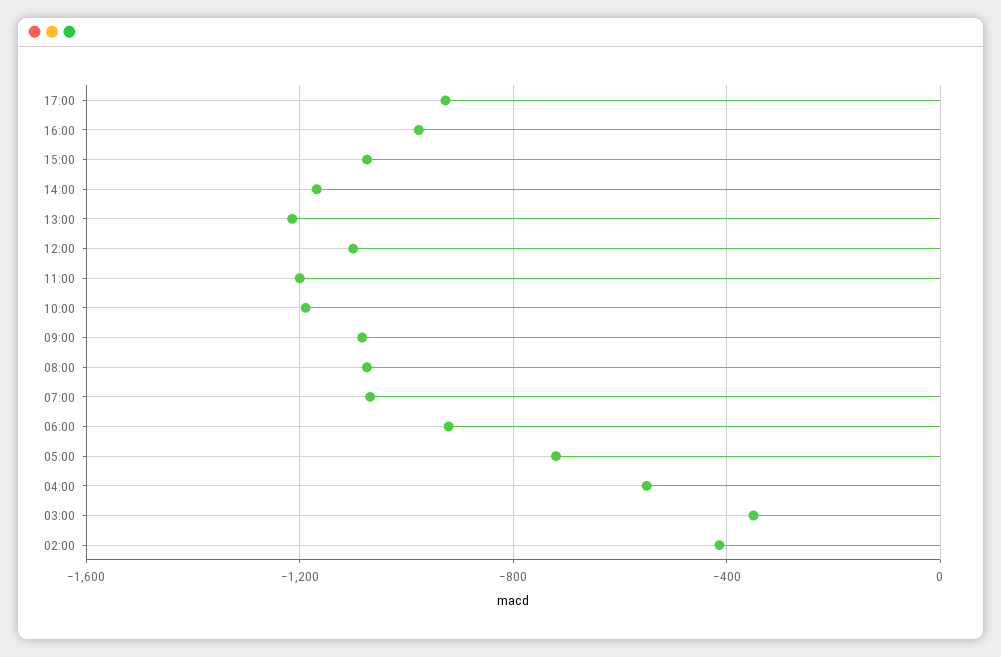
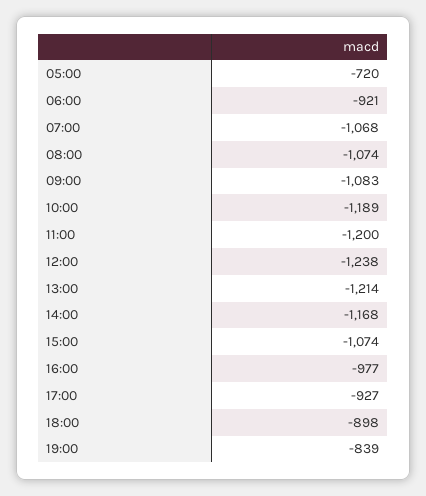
12:00: -1100 -> -1238
04:00: -550 -> none
03:00: -350 -> none
02:00: -400 -> none
18:00: none -> -898
19:00: none -> -839

